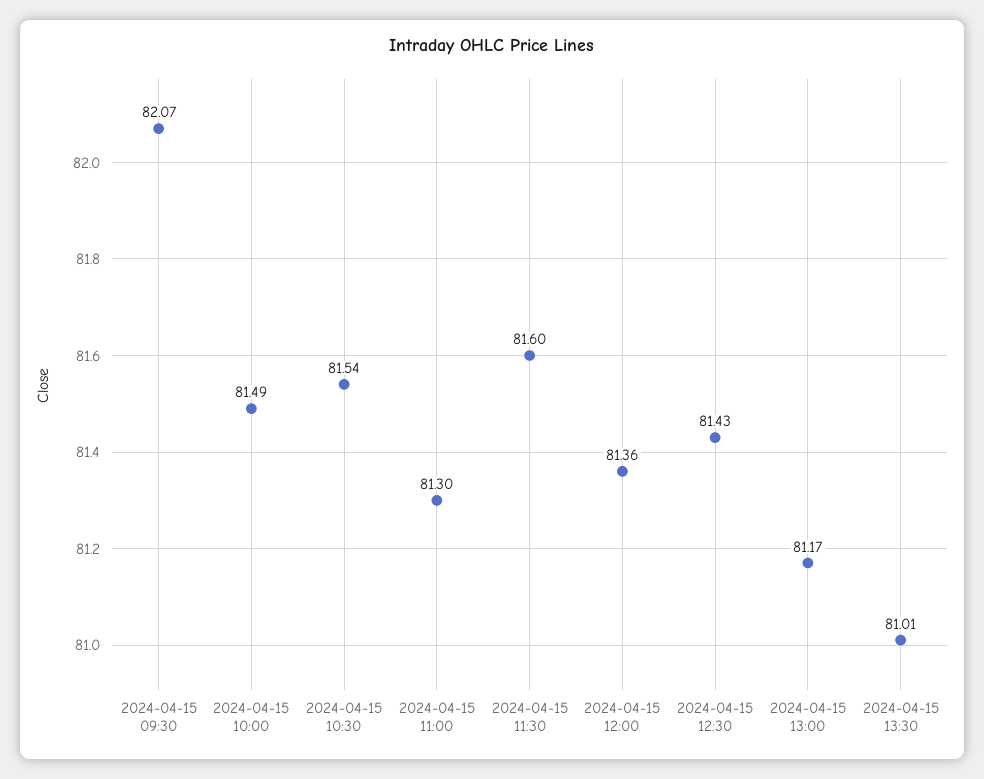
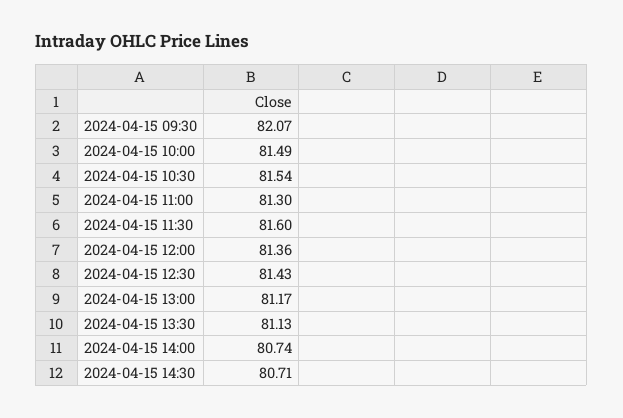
2024-04-15 13:30: 81.01 -> 81.13
2024-04-15 14:00: none -> 80.74
2024-04-15 14:30: none -> 80.71

